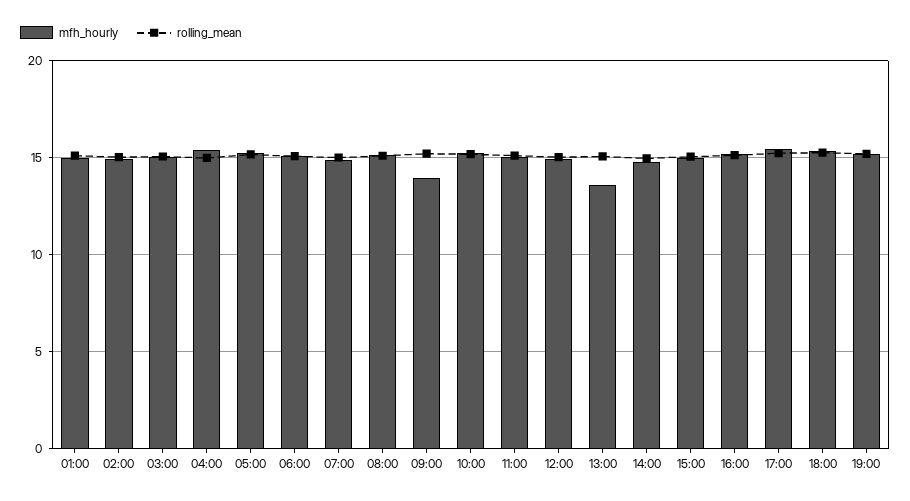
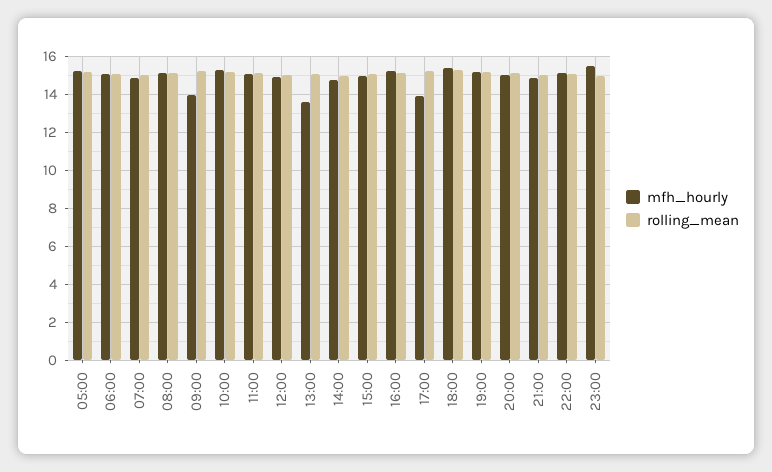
mfh_hourly, 01:00: 15 -> none
rolling_mean, 01:00: 15 -> none
mfh_hourly, 02:00: 15 -> none
rolling_mean, 02:00: 15 -> none
mfh_hourly, 03:00: 15 -> none
rolling_mean, 03:00: 15 -> none
mfh_hourly, 04:00: 15.5 -> none
rolling_mean, 04:00: 15 -> none
mfh_hourly, 17:00: 15.5 -> 14
mfh_hourly, 20:00: none -> 15
rolling_mean, 20:00: none -> 15
mfh_hourly, 21:00: none -> 15
rolling_mean, 21:00: none -> 15
mfh_hourly, 22:00: none -> 15
rolling_mean, 22:00: none -> 15
mfh_hourly, 23:00: none -> 15.5
rolling_mean, 23:00: none -> 15

